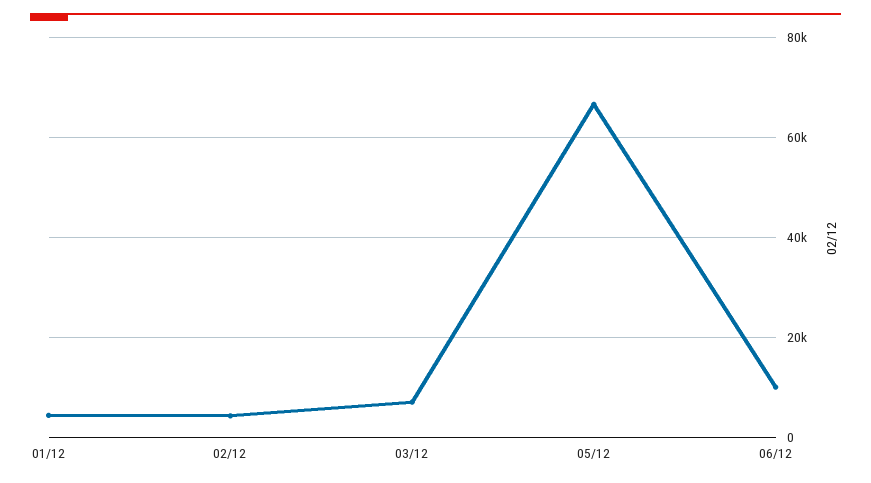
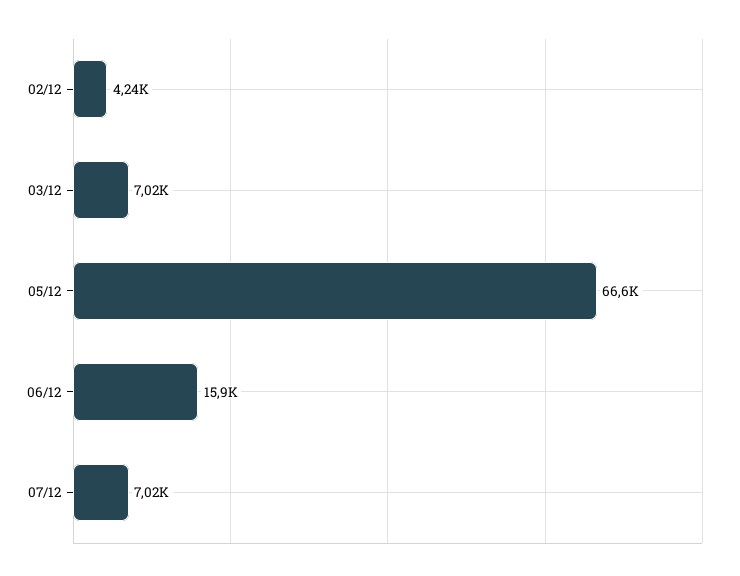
01/12: 4000 -> none
06/12: 10000 -> 15900
07/12: none -> 7020

